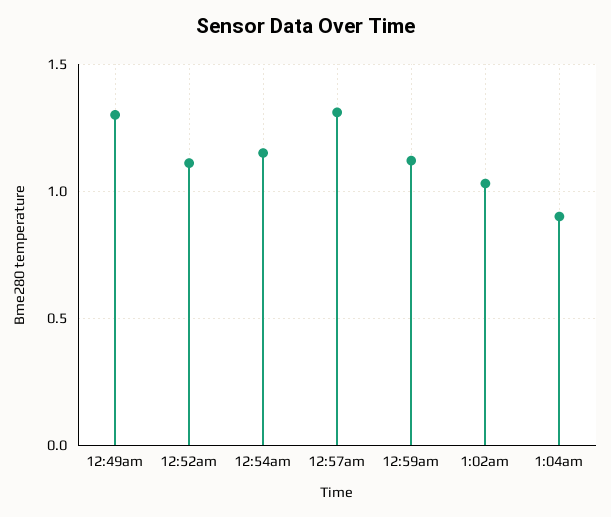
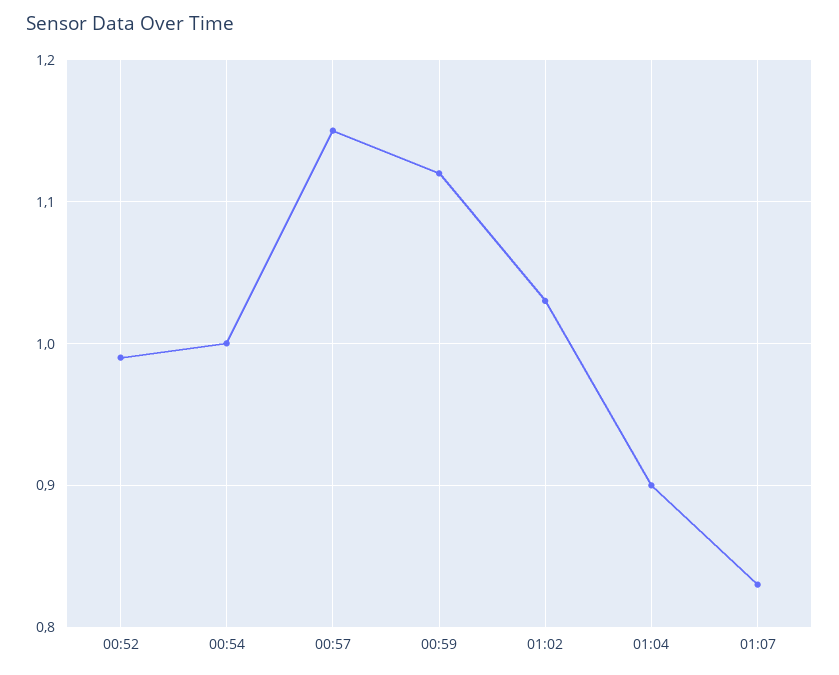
12:49am: 1.3 -> none
12:52am: 1.1 -> 0.99
12:54am: 1.15 -> 1
12:57am: 1.3 -> 1.15
01:07: none -> 0.83

